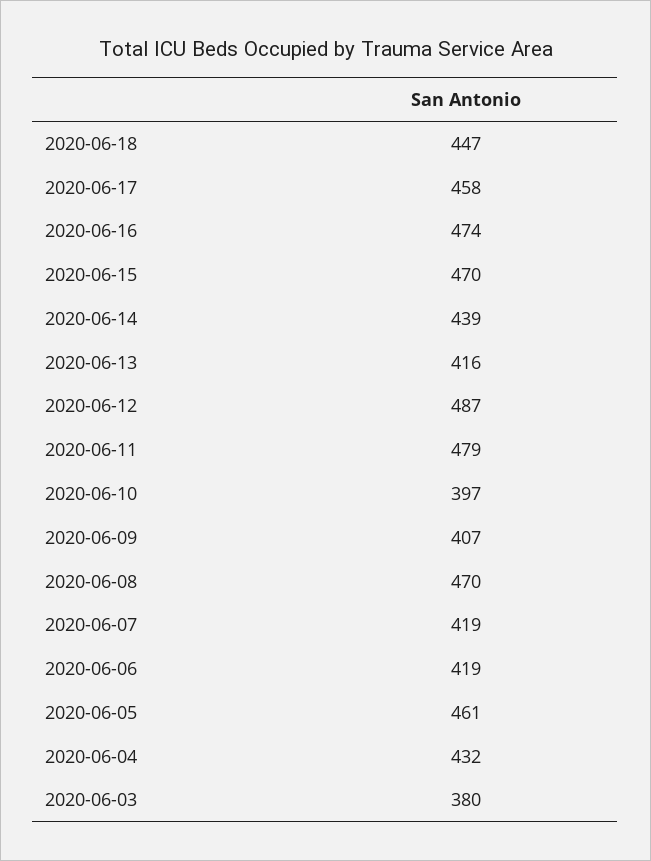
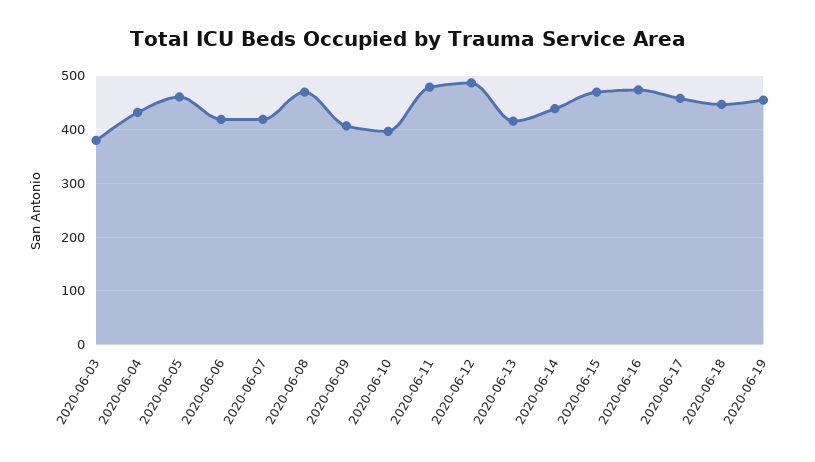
2020-06-19: none -> 460

